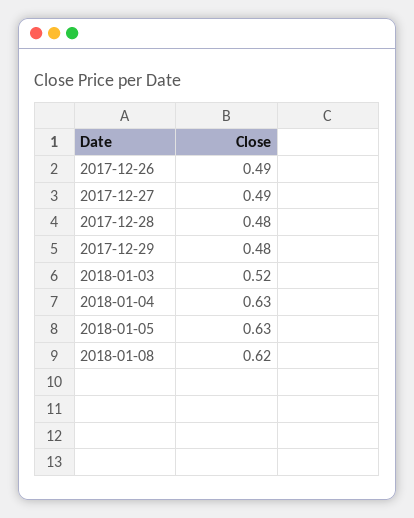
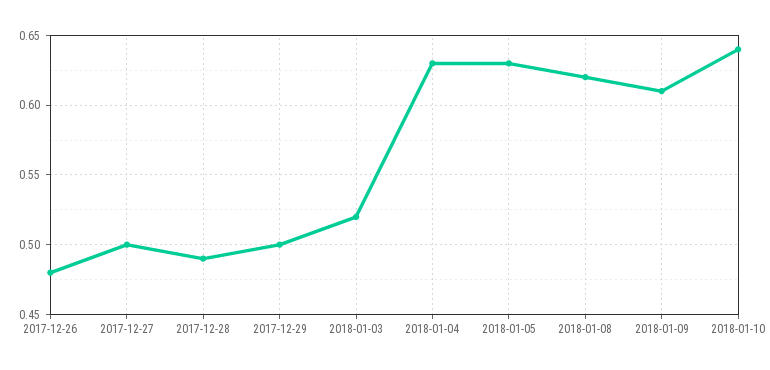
2017-12-26: 0.49 -> 0.48
2017-12-27: 0.49 -> 0.5
2017-12-28: 0.48 -> 0.49
2017-12-29: 0.48 -> 0.5
2018-01-09: none -> 0.61
2018-01-10: none -> 0.64

